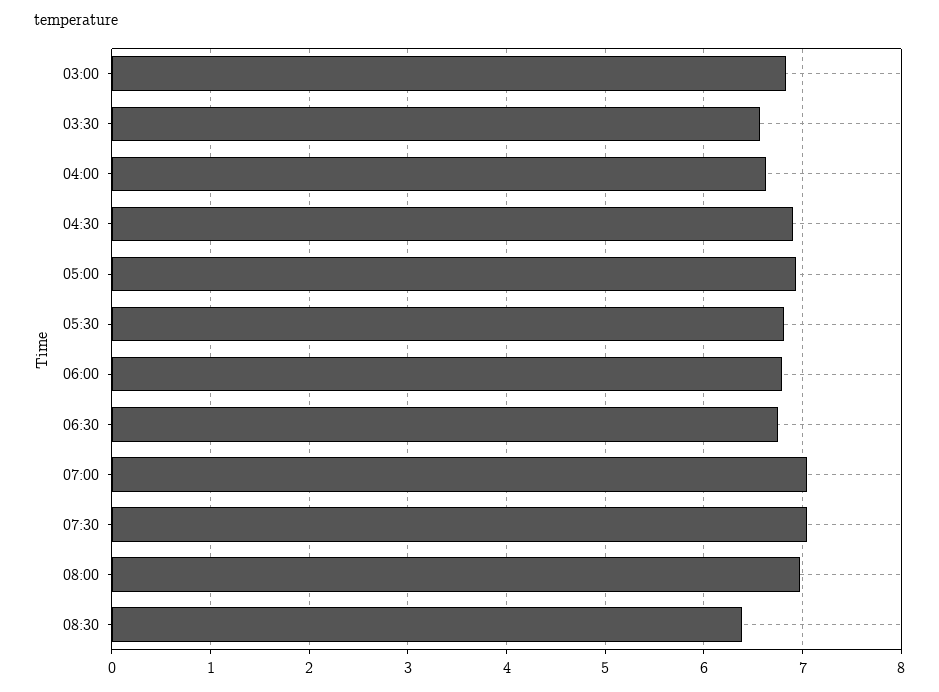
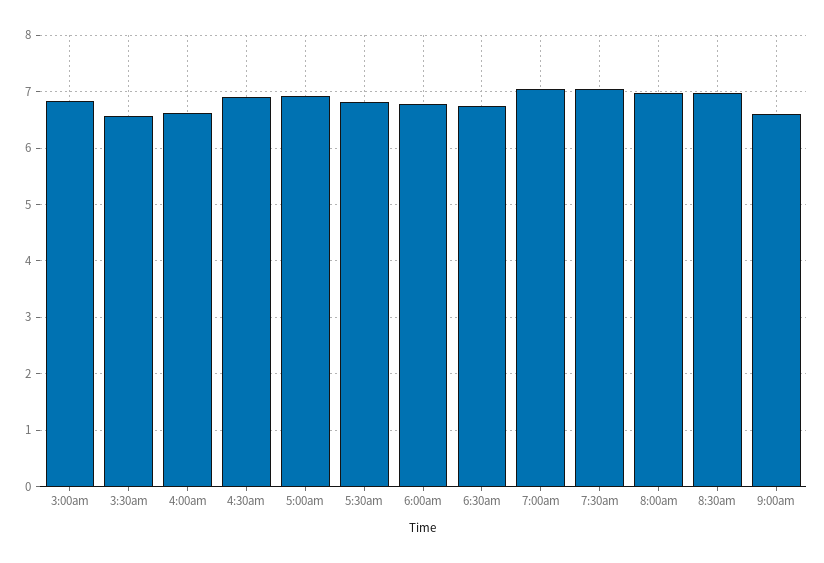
08:30: 6.4 -> 7
9:00am: none -> 6.6

